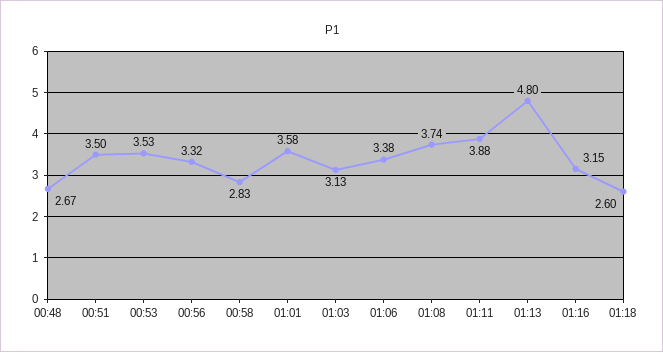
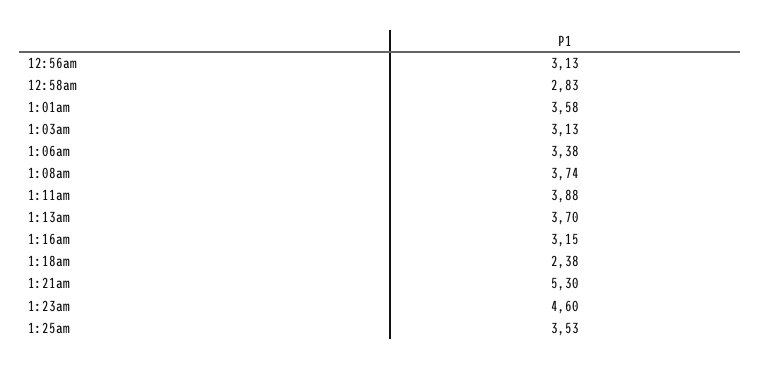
00:48: 2.67 -> none
00:51: 3.5 -> none
00:53: 3.53 -> none
00:56: 3.32 -> 3.13
01:13: 4.8 -> 3.7
01:18: 2.6 -> 2.38
1:21am: none -> 5.3
1:23am: none -> 4.6
1:25am: none -> 3.53

